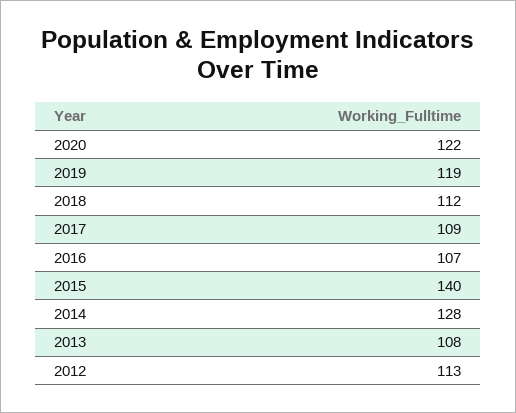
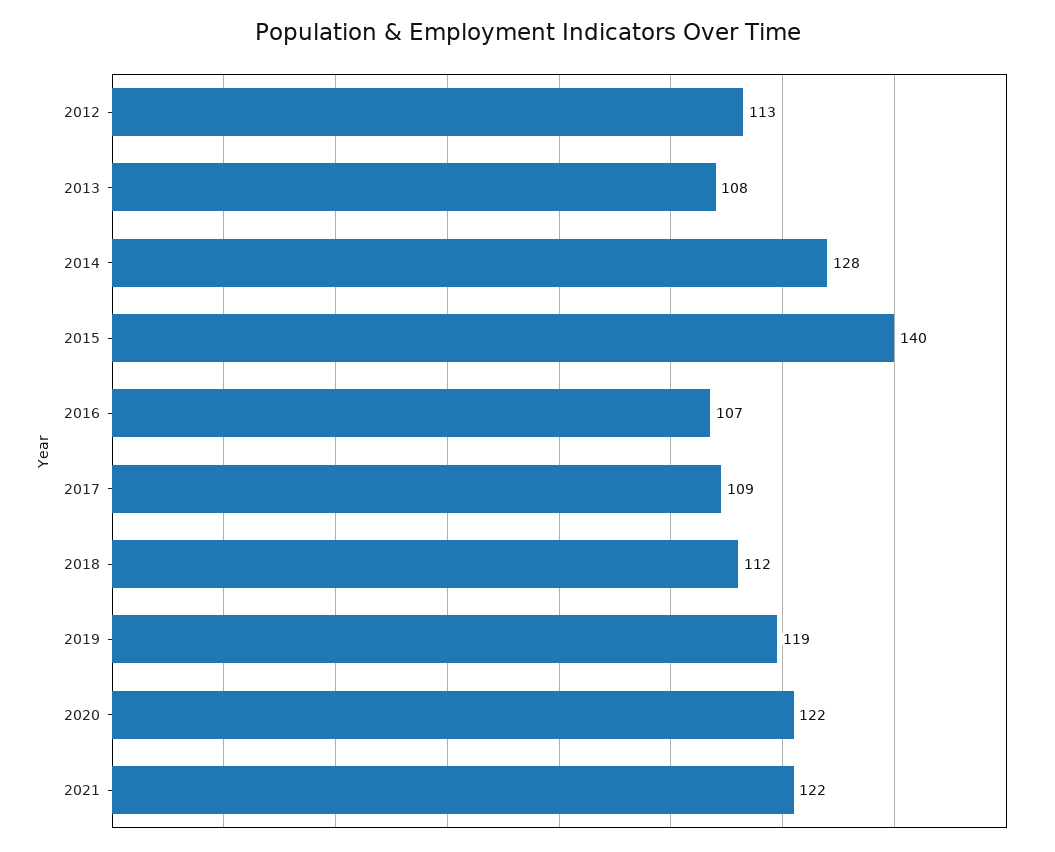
2021: none -> 122

